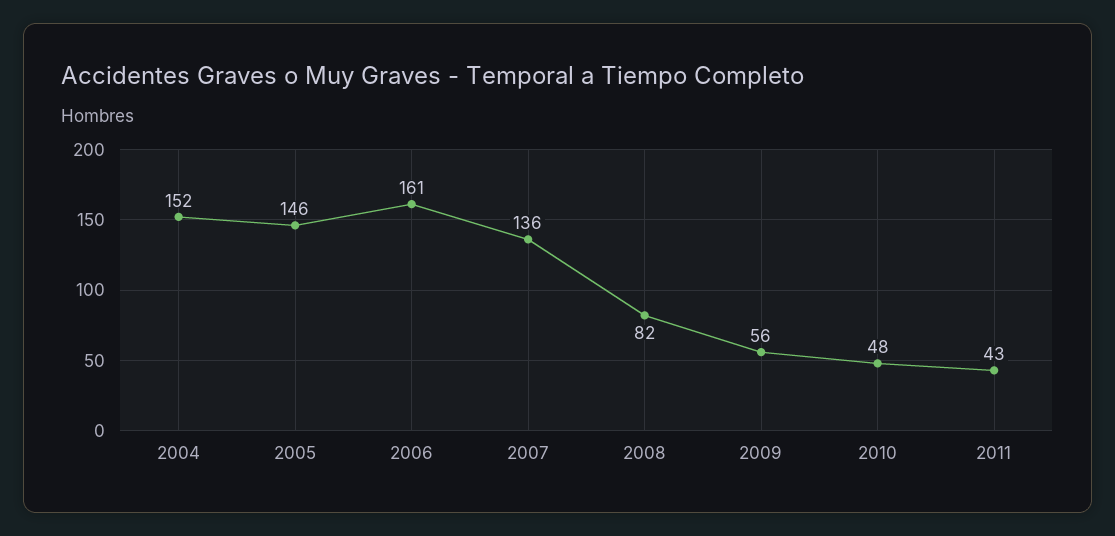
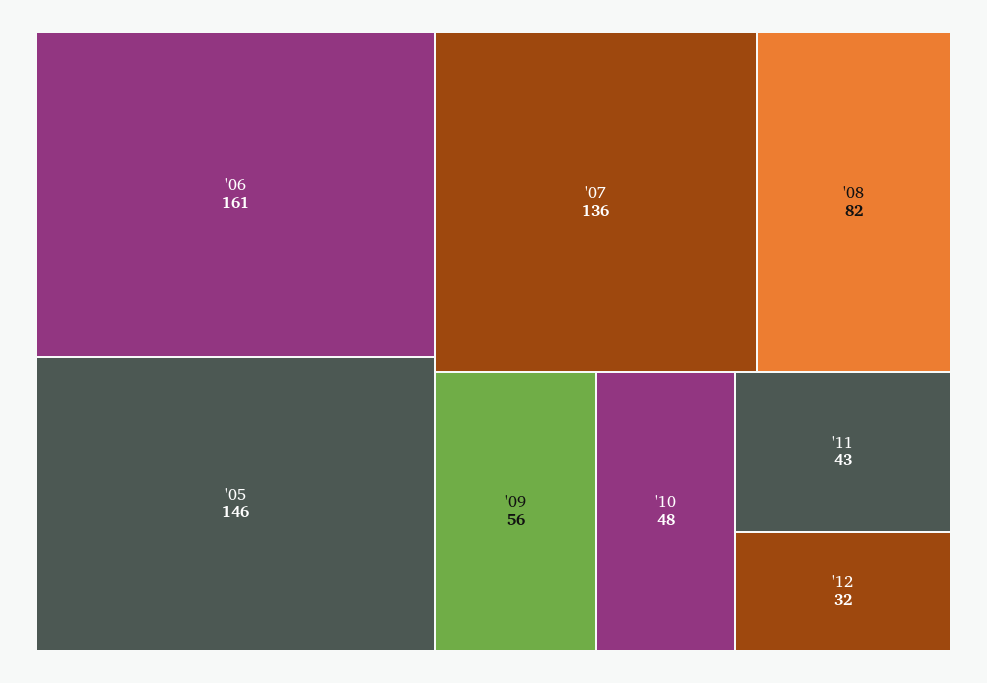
2004: 152 -> none
'12: none -> 32

